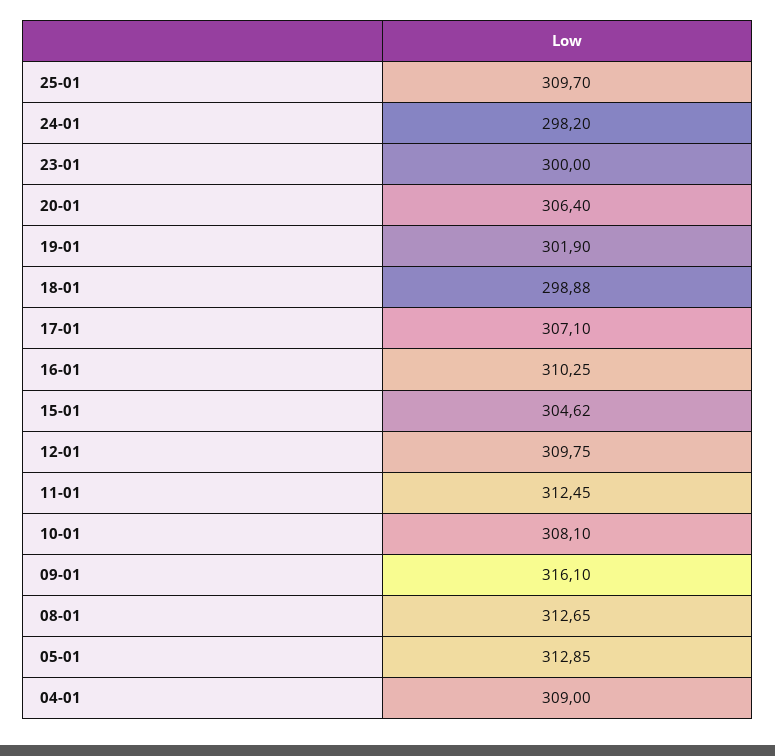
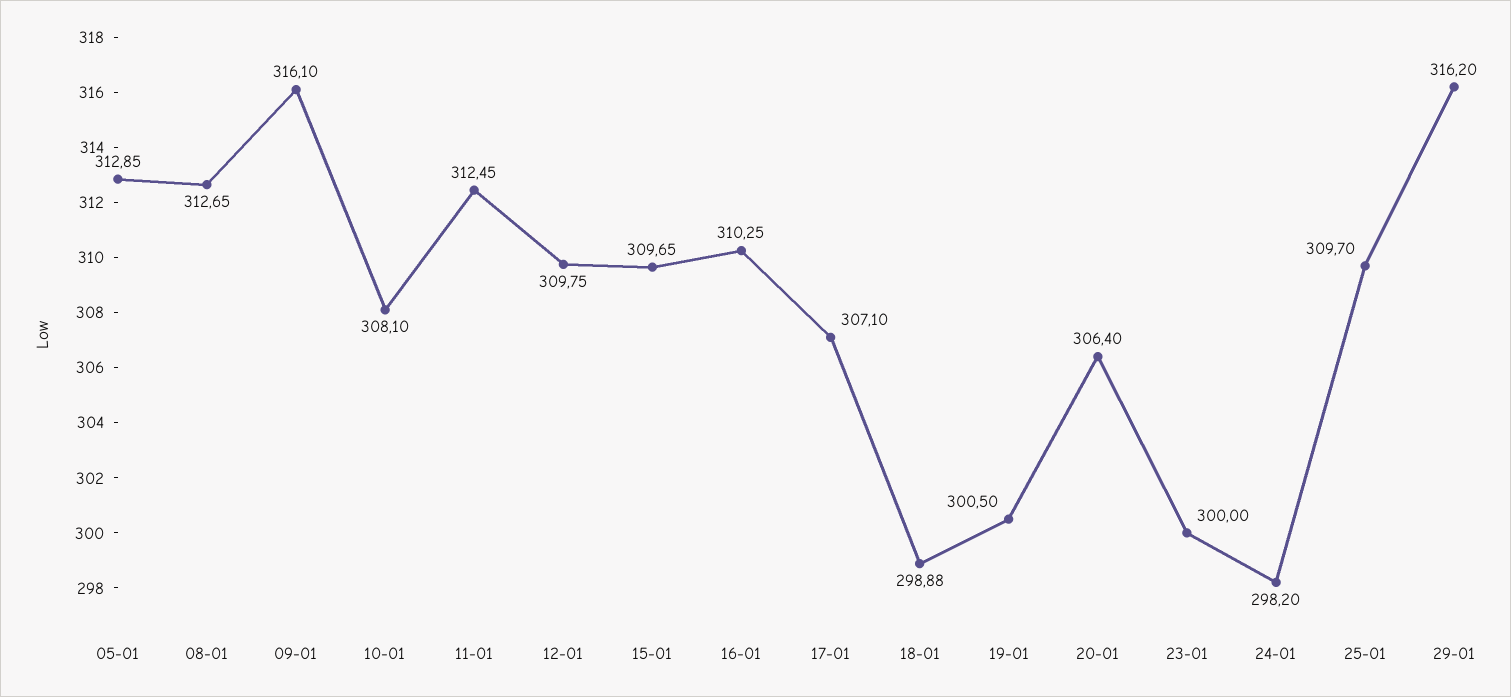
19-01: 301.9 -> 300.5
15-01: 304.62 -> 309.65
04-01: 309 -> none
29-01: none -> 316.2

